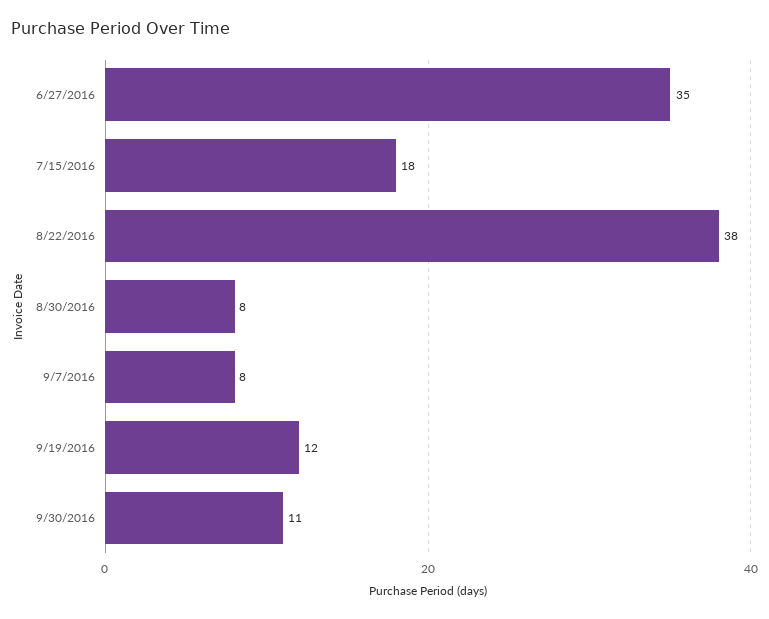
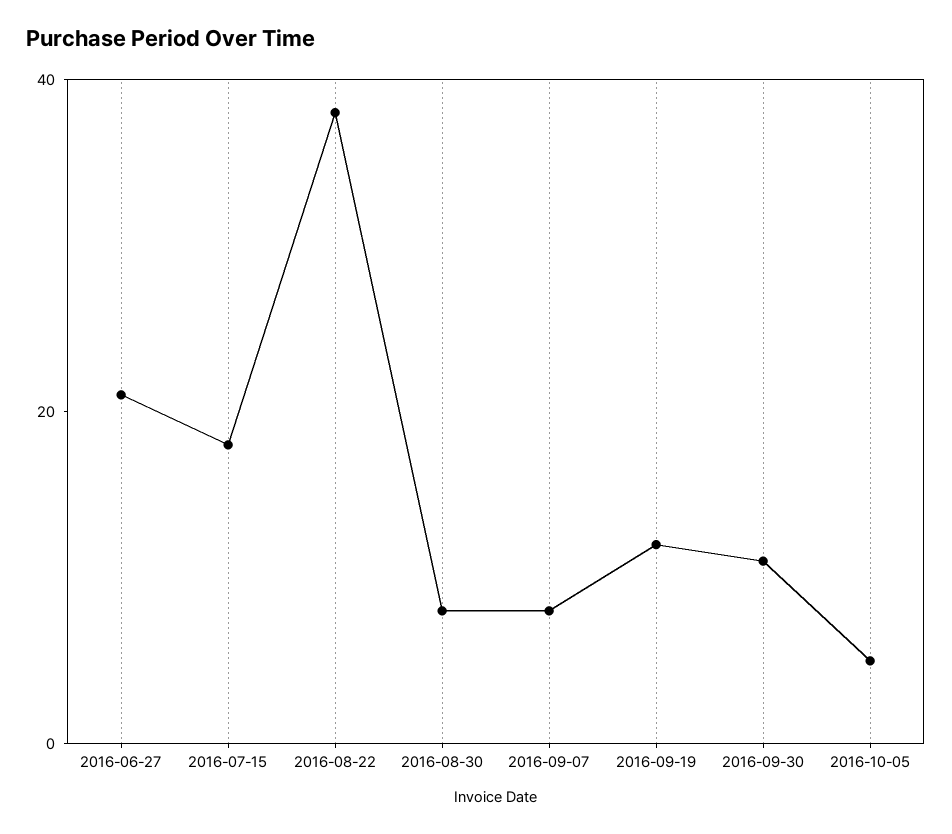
6/27/2016: 35 -> 20
2016-10-05: none -> 5

